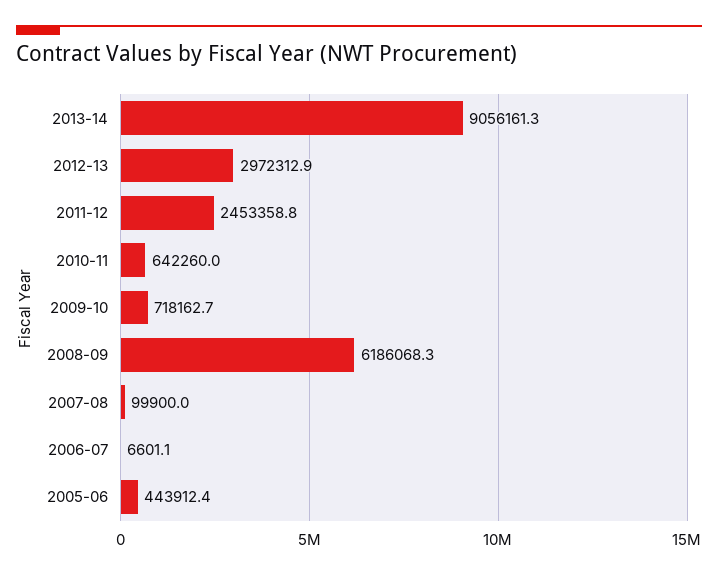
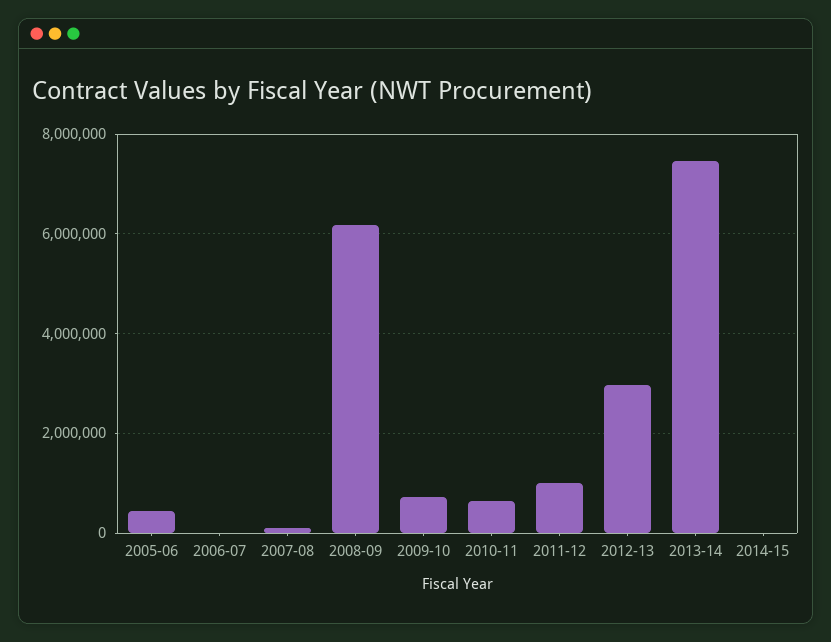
2013-14: 9056161.3 -> 7400000
2011-12: 2453358.8 -> 1000000
2014-15: none -> 0

